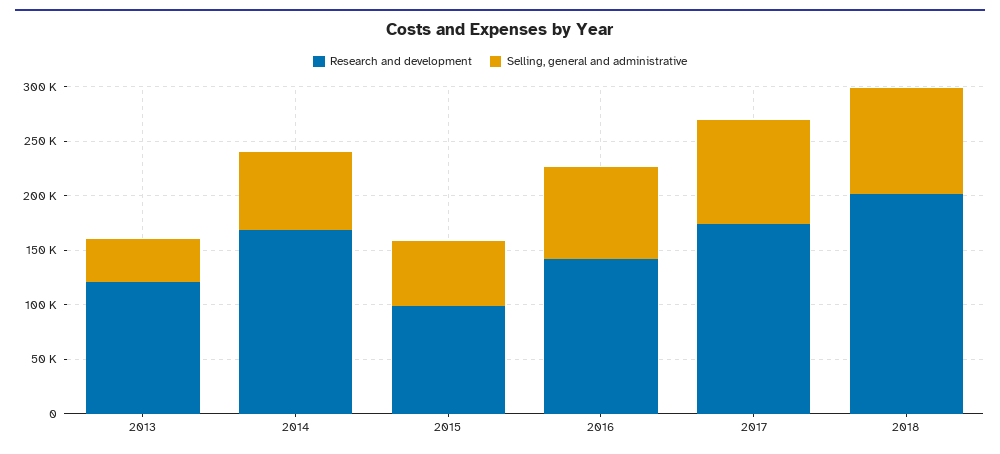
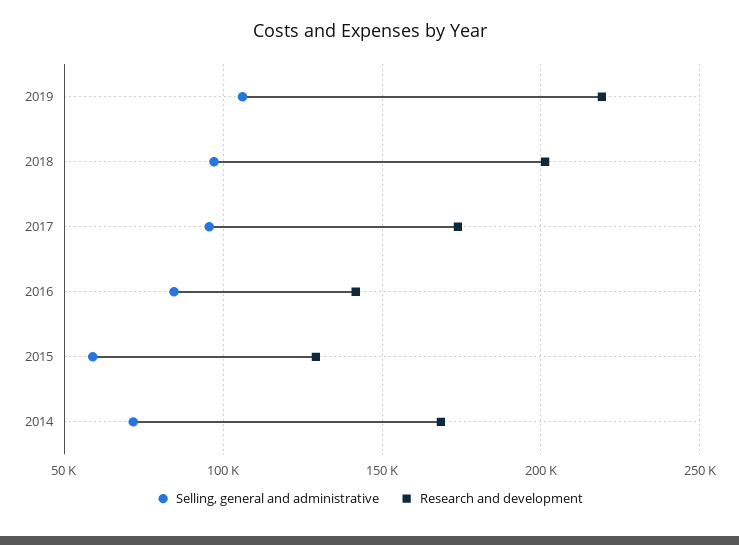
Research and development, 2013: 120000 -> none
Selling, general and administrative, 2013: 40000 -> none
Research and development, 2015: 100000 -> 130000
Selling, general and administrative, 2019: none -> 105000
Research and development, 2019: none -> 220000

